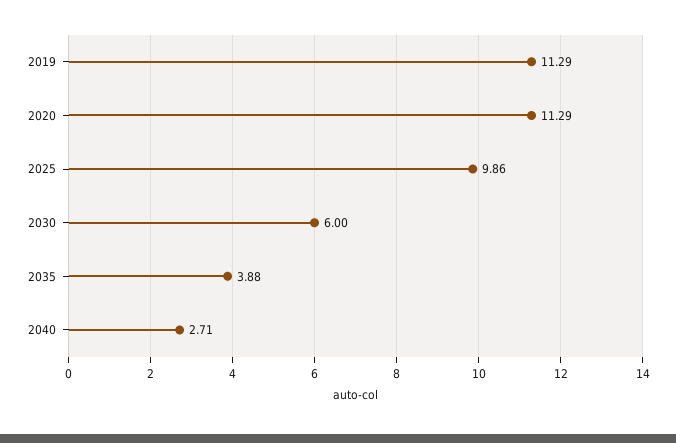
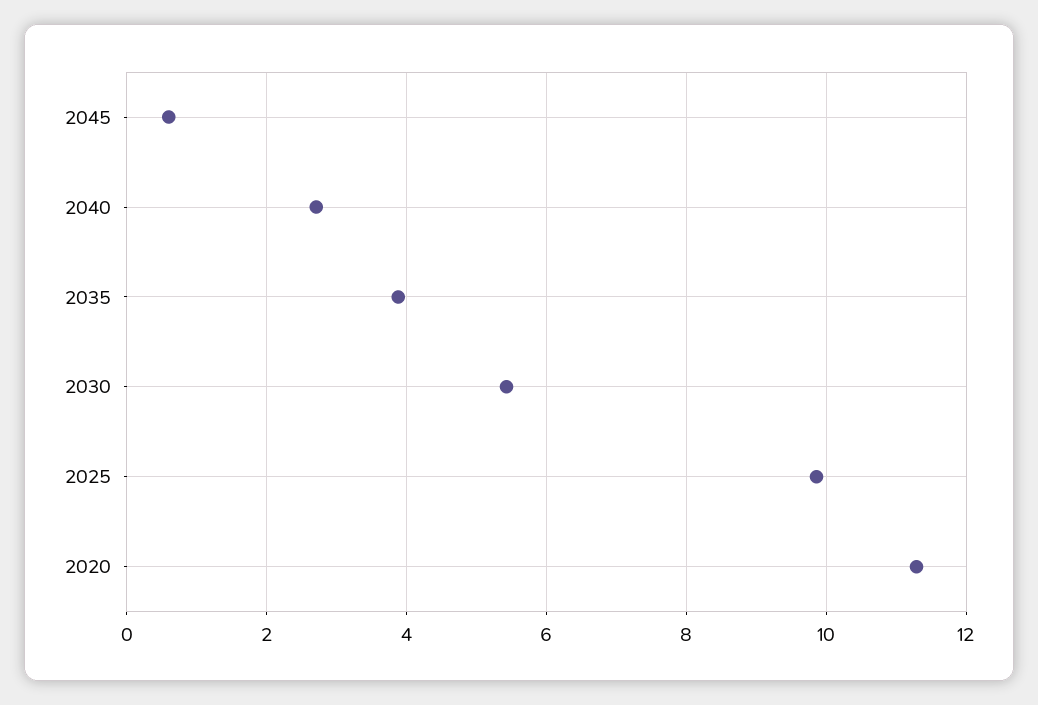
2019: 11.29 -> none
2030: 6 -> 5.4
2045: none -> 0.6

